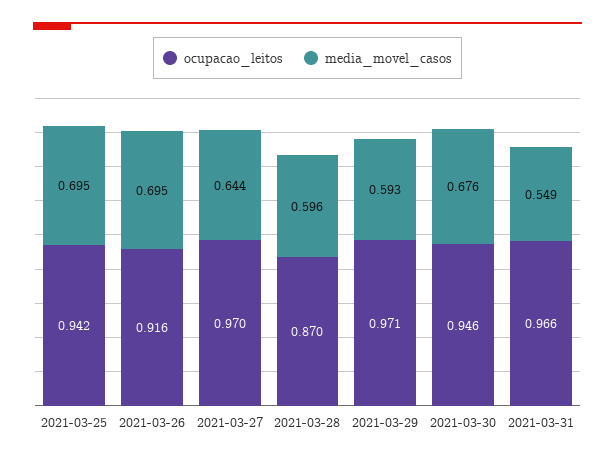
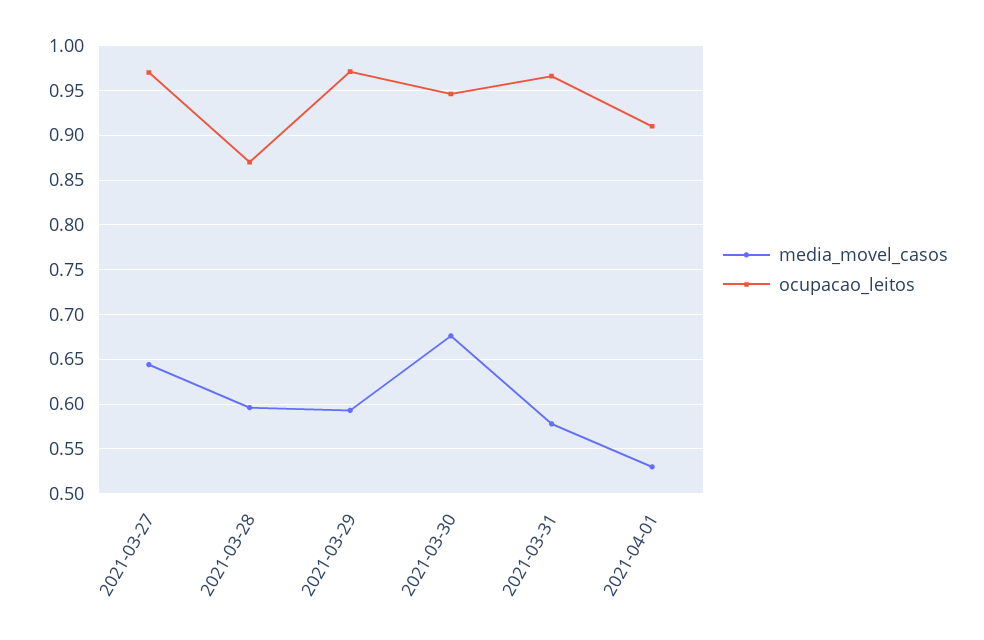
ocupacao_leitos, 2021-03-25: 0.942 -> none
media_movel_casos, 2021-03-25: 0.695 -> none
ocupacao_leitos, 2021-03-26: 0.916 -> none
media_movel_casos, 2021-03-26: 0.695 -> none
media_movel_casos, 2021-03-31: 0.549 -> 0.58
media_movel_casos, 2021-04-01: none -> 0.53
ocupacao_leitos, 2021-04-01: none -> 0.91

